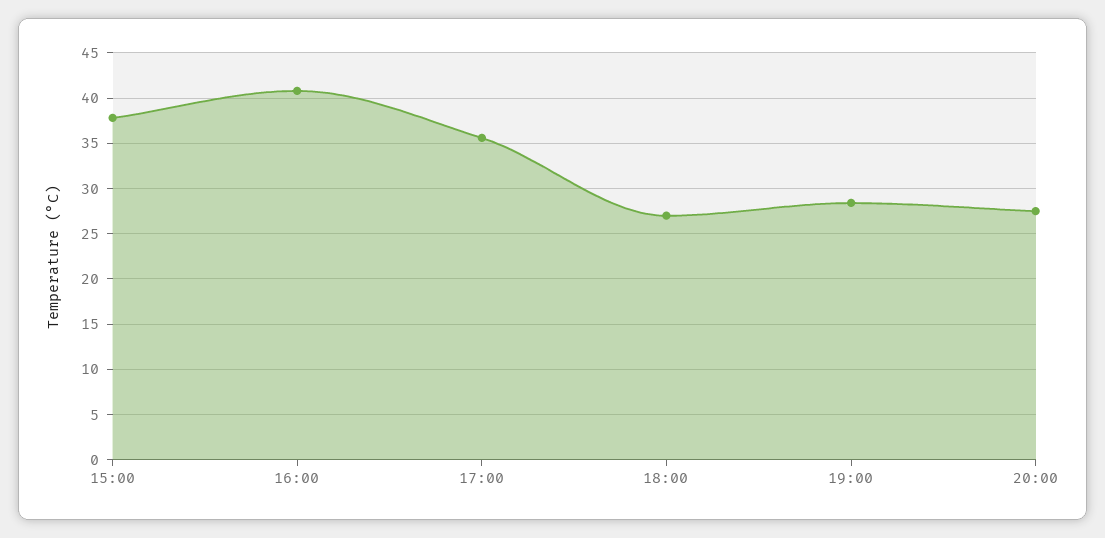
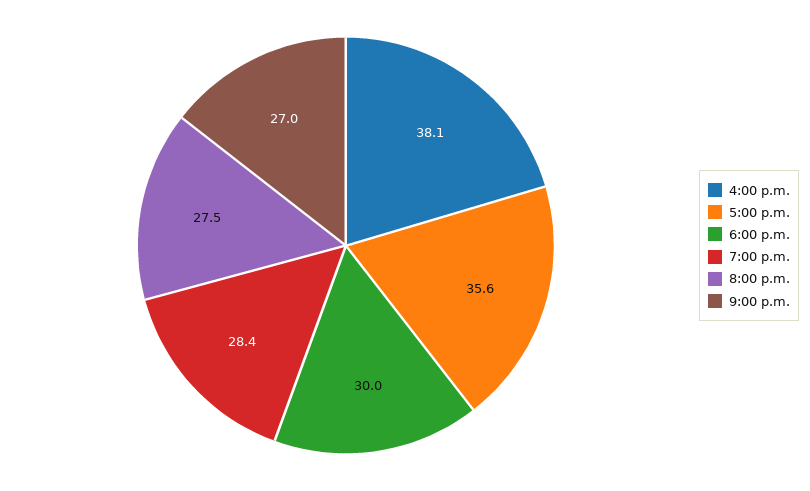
15:00: 38 -> none
16:00: 41 -> 38.1
18:00: 27 -> 30
9:00 p.m.: none -> 27

